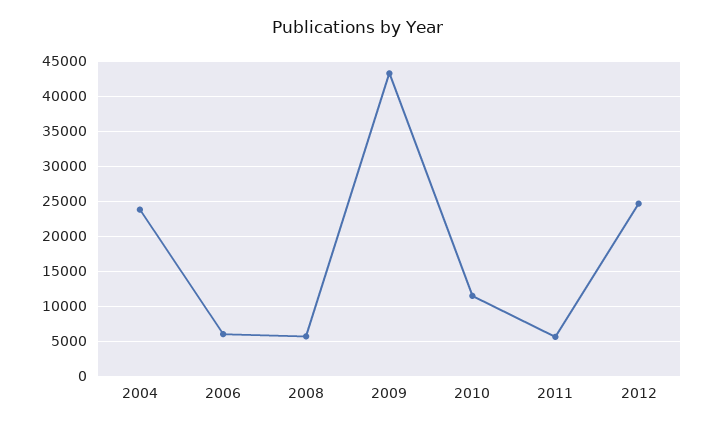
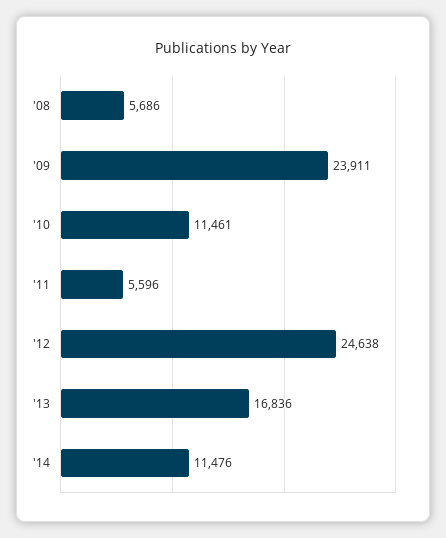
2004: 24000 -> none
2006: 6000 -> none
2009: 43000 -> 23911
'13: none -> 16836
'14: none -> 11476

